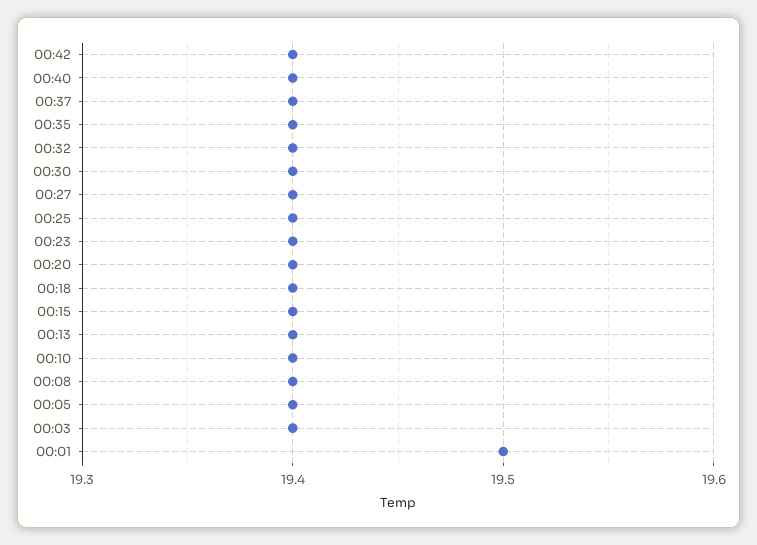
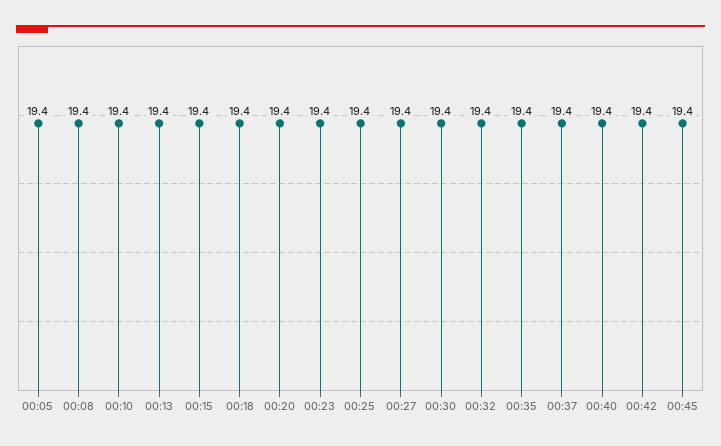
00:03: 19.4 -> none
00:01: 19.5 -> none
00:45: none -> 19.4

